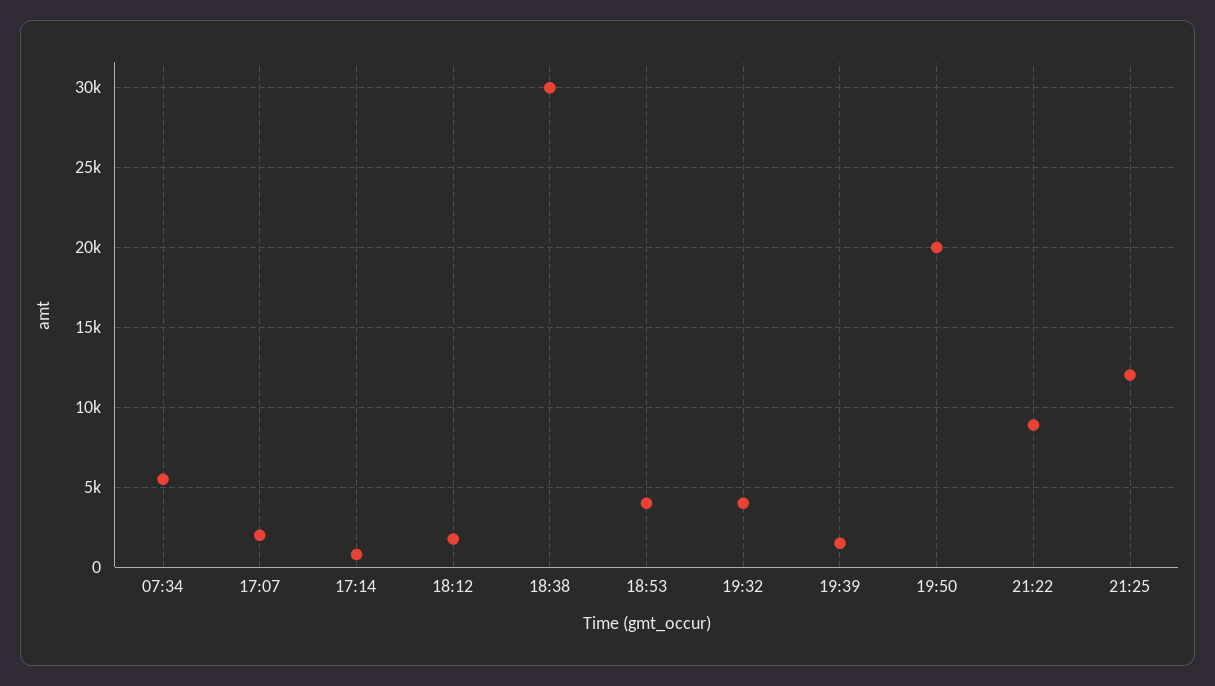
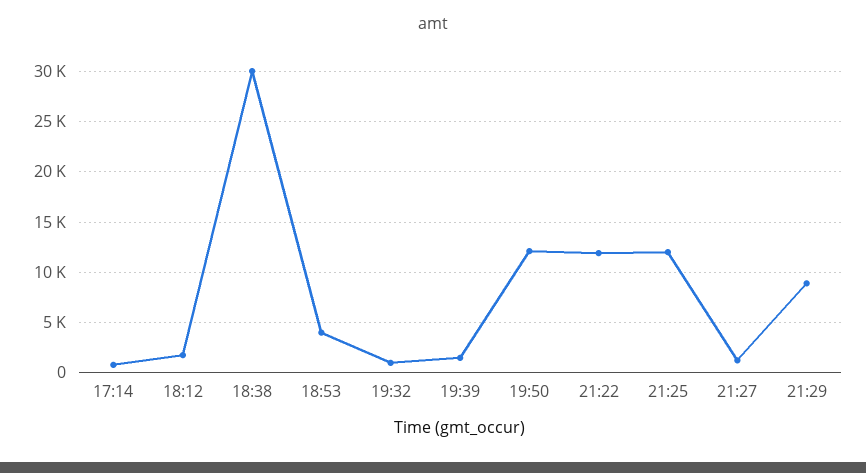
07:34: 5500 -> none
17:07: 2000 -> none
19:32: 4000 -> 1000
19:50: 20000 -> 12000
21:22: 9000 -> 12000
21:27: none -> 1000
21:29: none -> 9000

